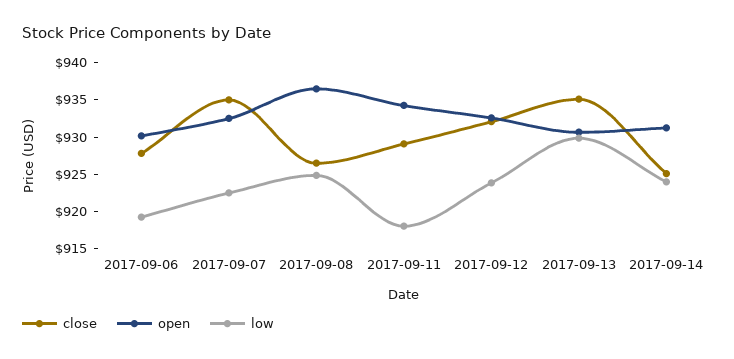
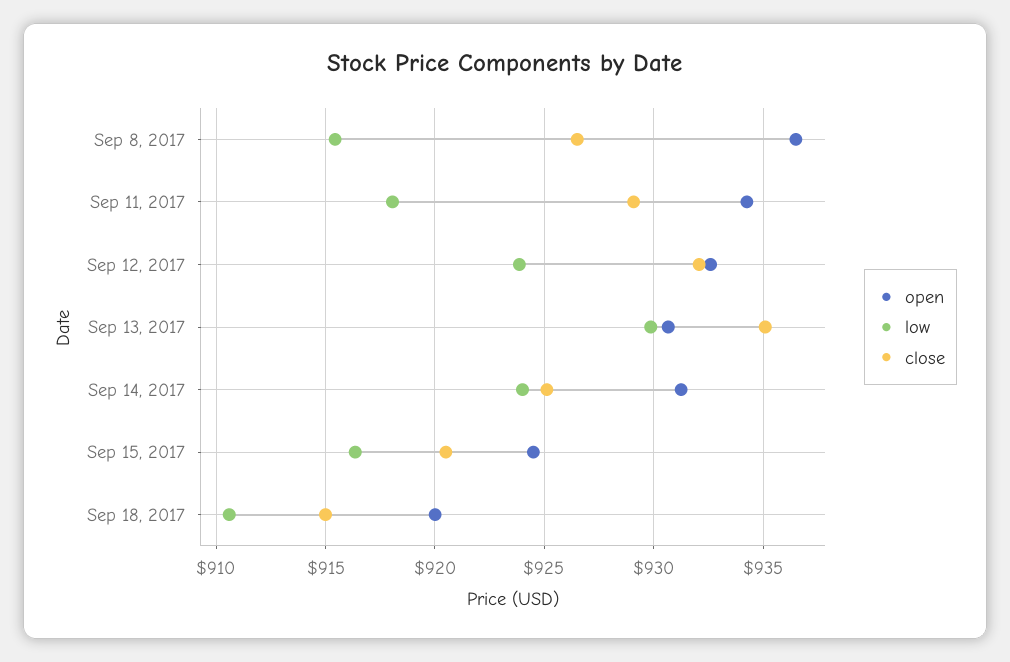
close, 2017-09-06: 927.5 -> none
open, 2017-09-06: 930 -> none
low, 2017-09-06: 920 -> none
close, 2017-09-07: 935 -> none
open, 2017-09-07: 932.5 -> none
low, 2017-09-07: 922.5 -> none
low, 2017-09-08: 925 -> 915.5
open, Sep 15, 2017: none -> 924.5
low, Sep 15, 2017: none -> 916.5
close, Sep 15, 2017: none -> 920.5
open, Sep 18, 2017: none -> 920
low, Sep 18, 2017: none -> 910.5
close, Sep 18, 2017: none -> 915

